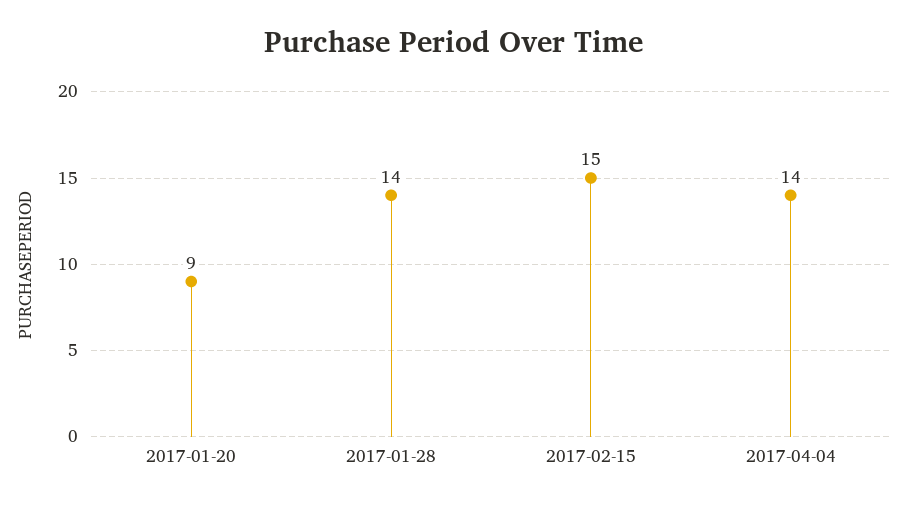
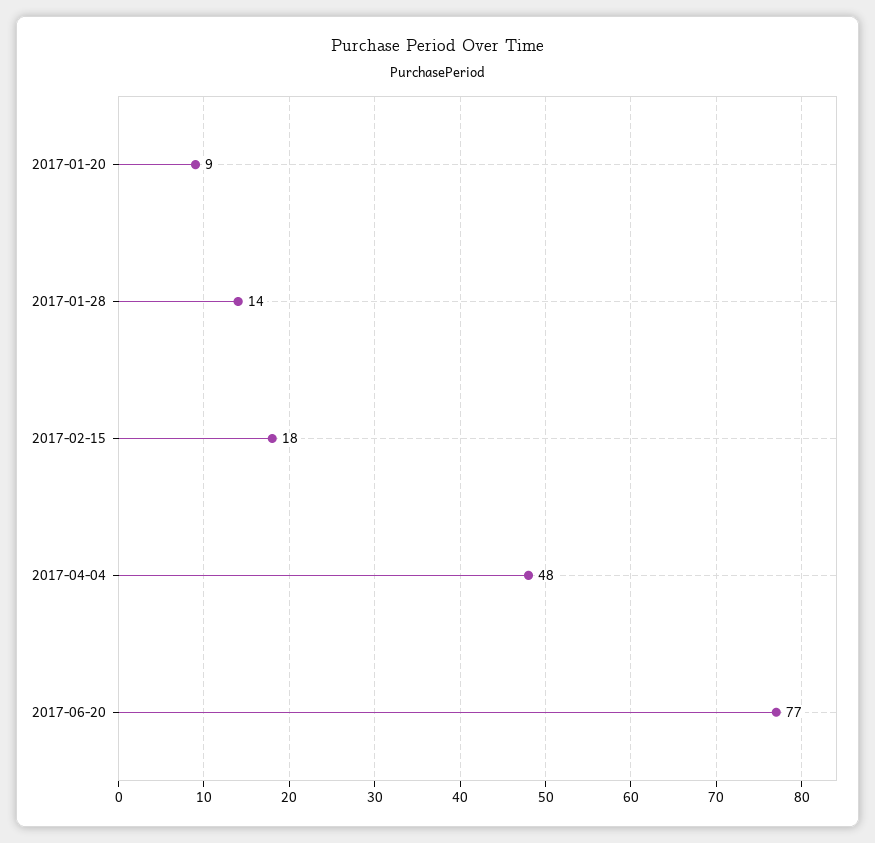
2017-02-15: 15 -> 18
2017-04-04: 14 -> 48
2017-06-20: none -> 77

